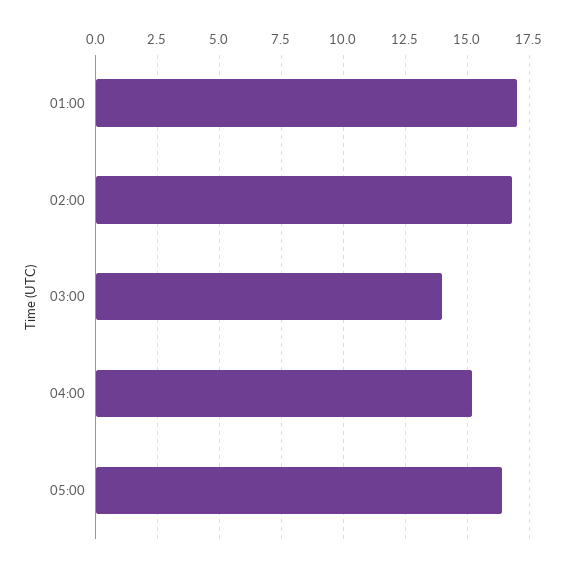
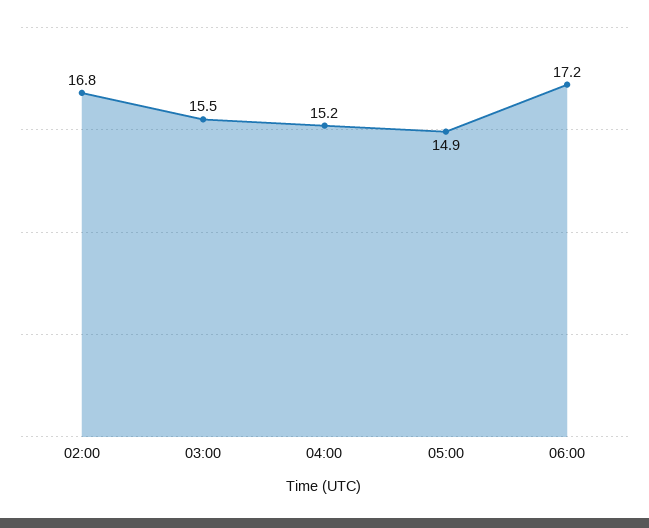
01:00: 17 -> none
03:00: 14 -> 15.5
05:00: 16.5 -> 14.9
06:00: none -> 17.2

